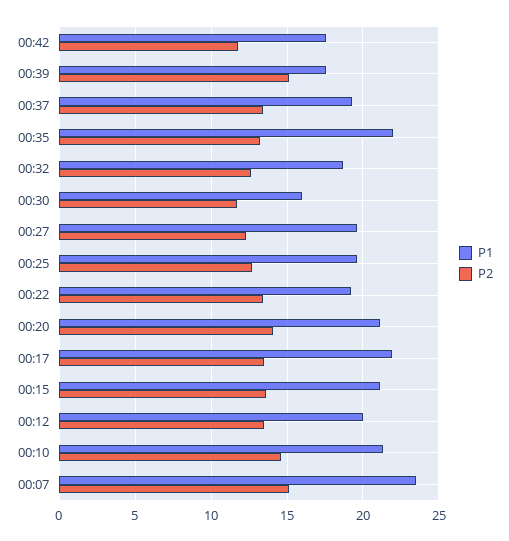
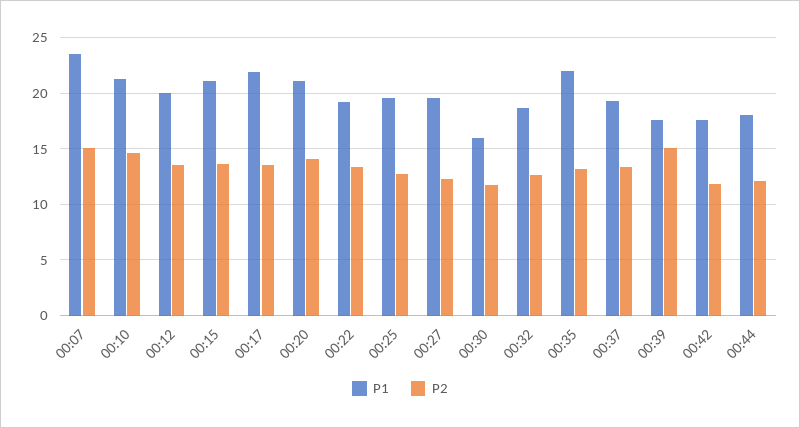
P1, 00:44: none -> 18
P2, 00:44: none -> 12

